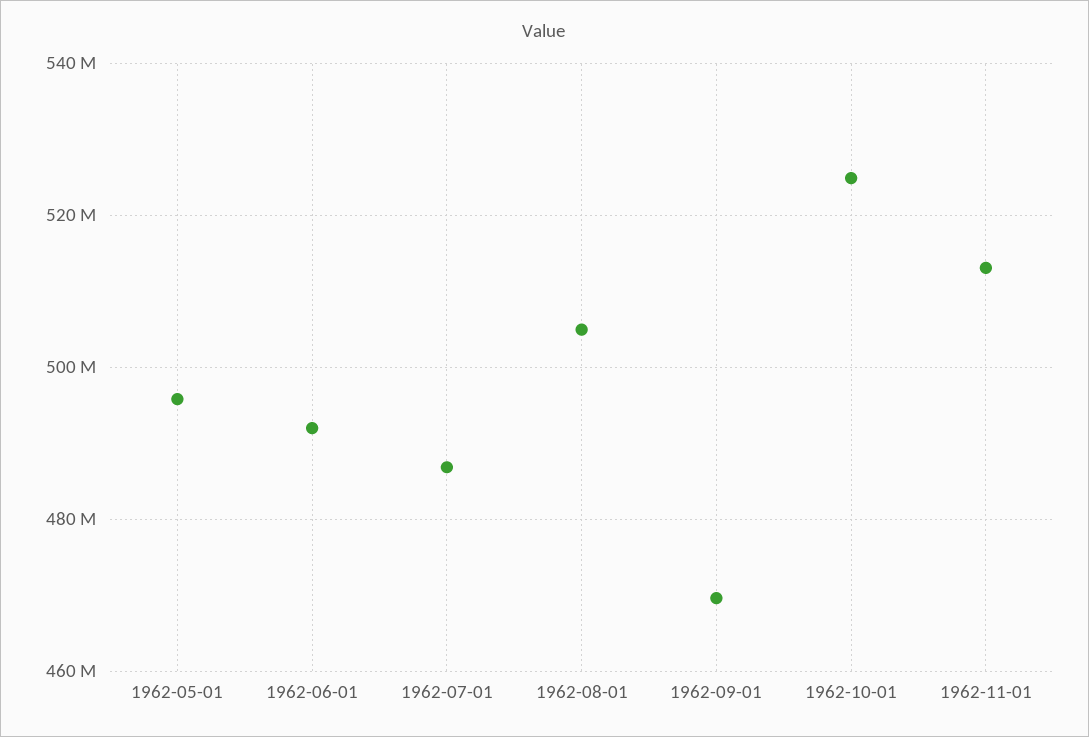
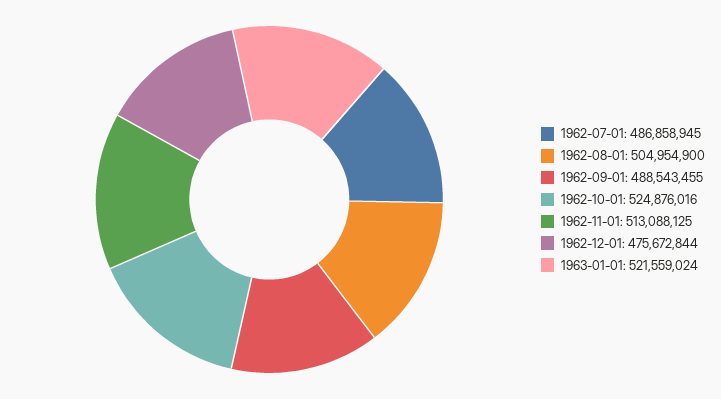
1962-05-01: 496000000 -> none
1962-06-01: 492000000 -> none
1962-09-01: 470000000 -> 488543455
1962-12-01: none -> 475672844
1963-01-01: none -> 521559024

